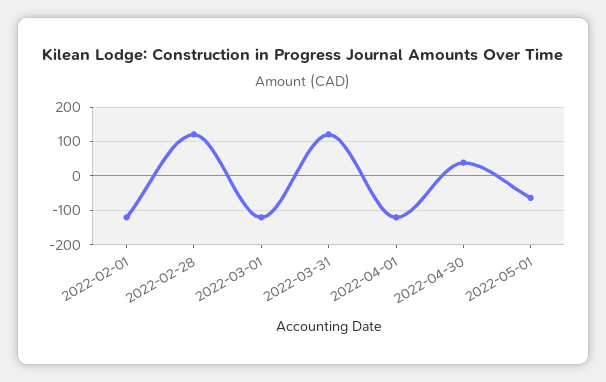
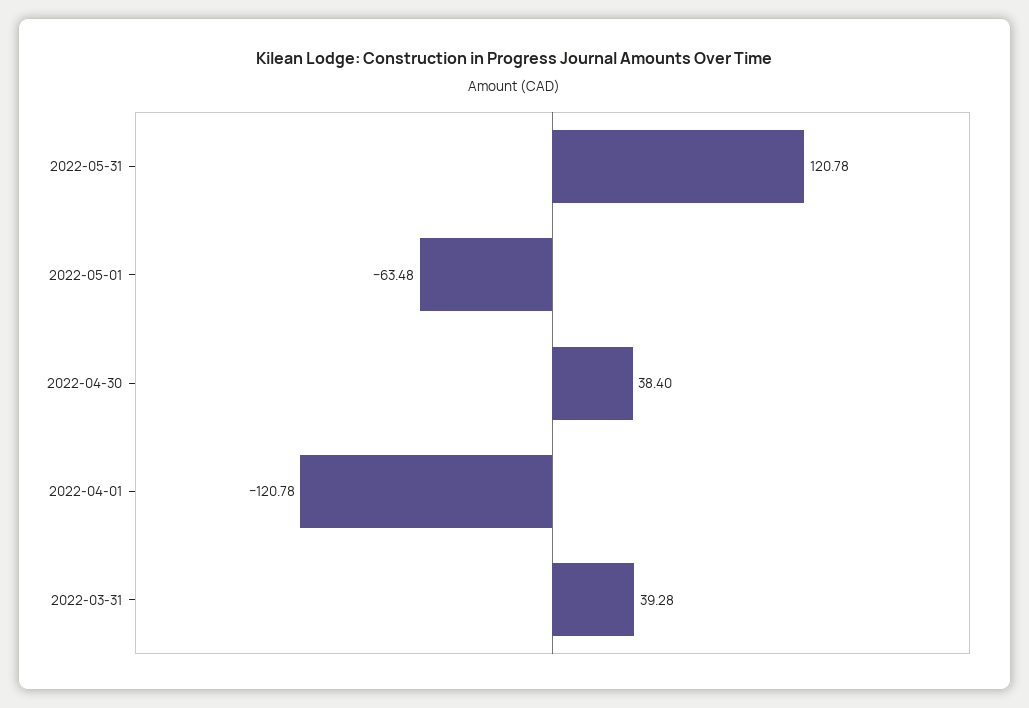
2022-02-01: -120 -> none
2022-02-28: 120 -> none
2022-03-01: -120 -> none
2022-03-31: 120 -> 39.28
2022-05-31: none -> 120.78

